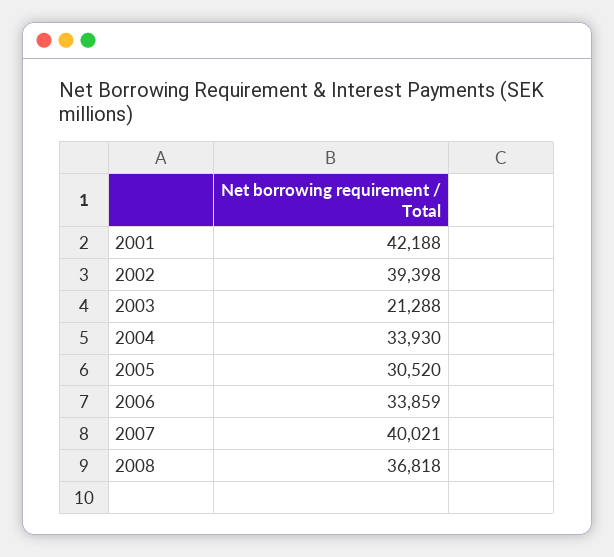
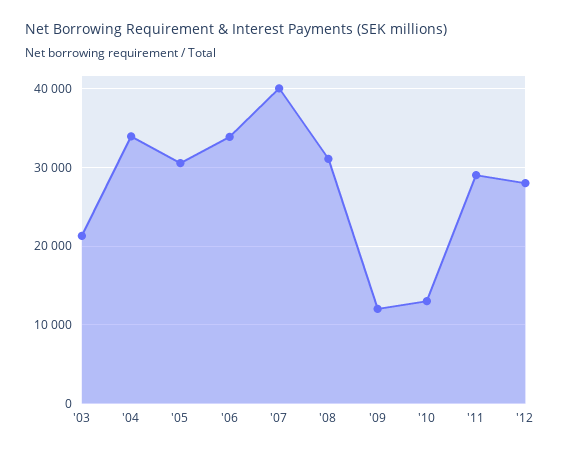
2001: 42188 -> none
2002: 39398 -> none
2008: 36818 -> 31000
'09: none -> 12000
'10: none -> 13000
'11: none -> 29000
'12: none -> 28000

